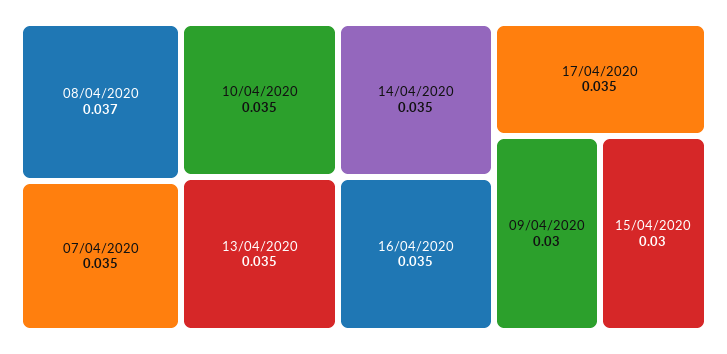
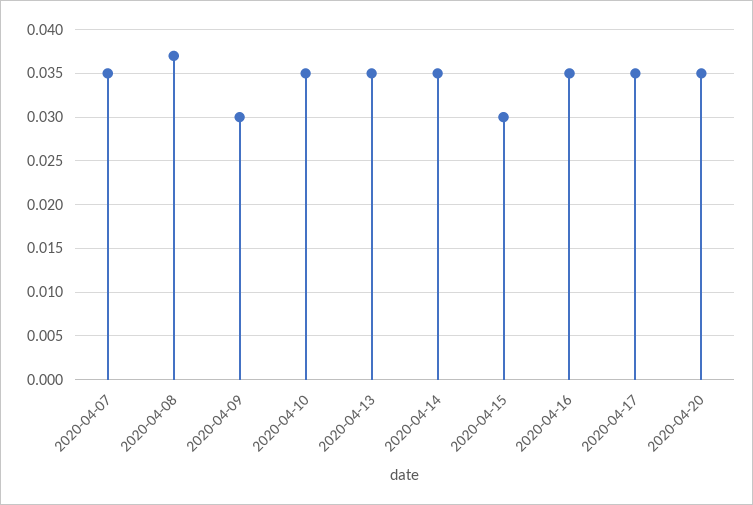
2020-04-20: none -> 0.035

